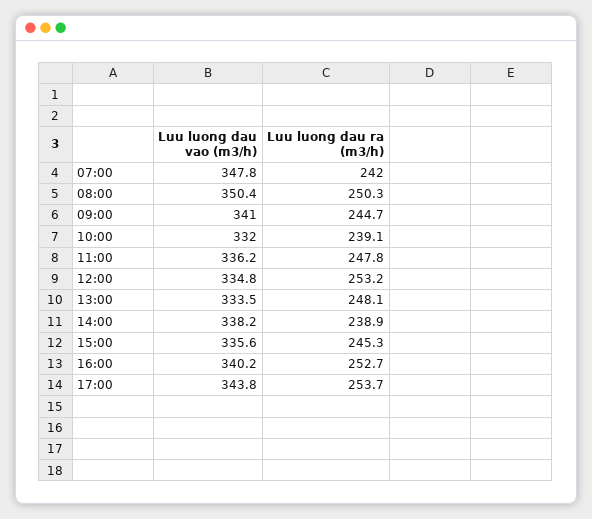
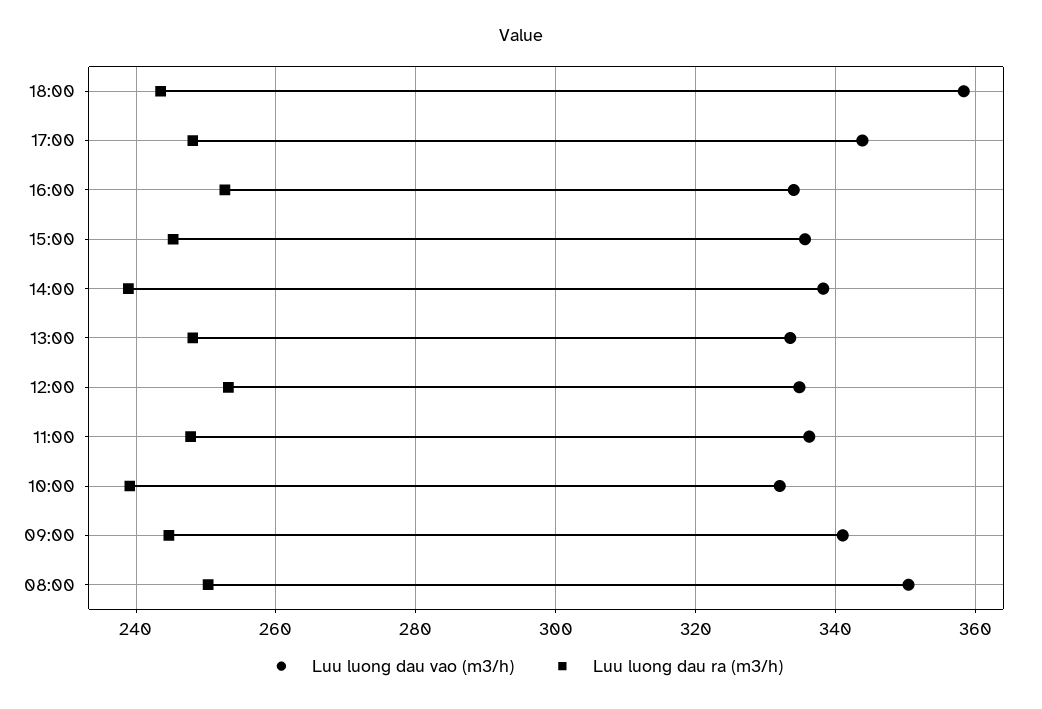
Luu luong dau vao (m3/h), 07:00: 347.8 -> none
Luu luong dau ra (m3/h), 07:00: 242 -> none
Luu luong dau vao (m3/h), 16:00: 340.2 -> 334
Luu luong dau ra (m3/h), 17:00: 253.7 -> 248
Luu luong dau vao (m3/h), 18:00: none -> 358
Luu luong dau ra (m3/h), 18:00: none -> 244

